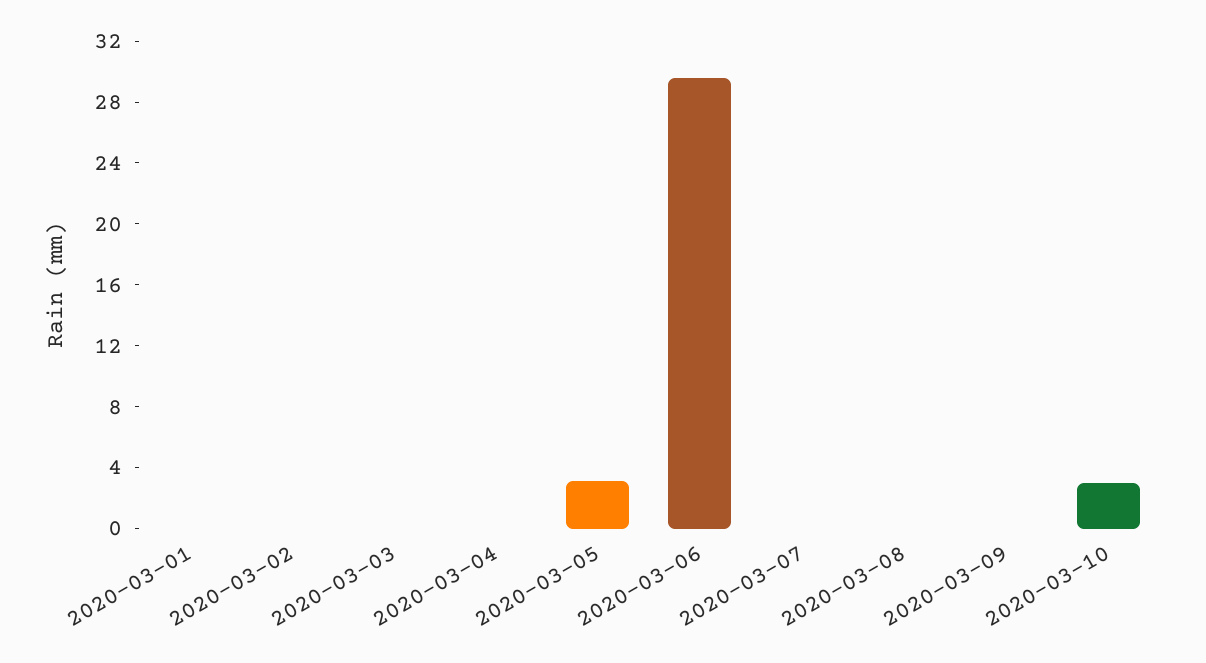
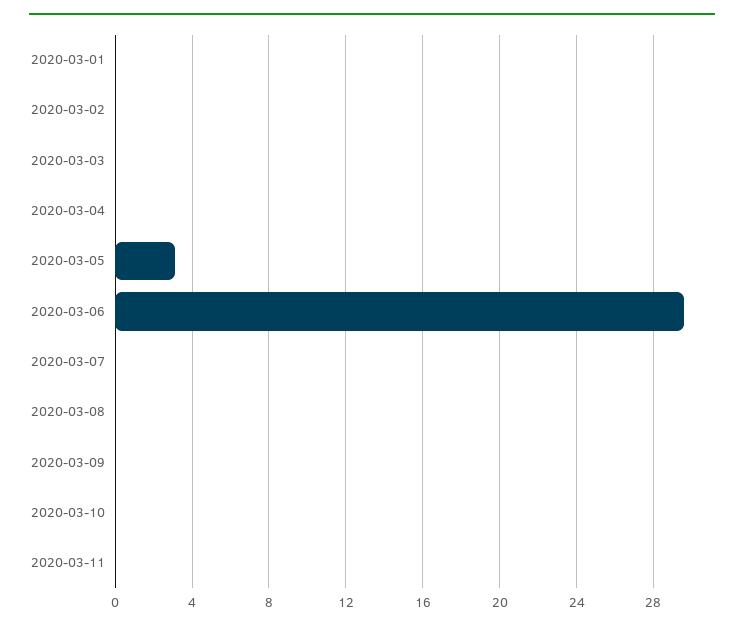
2020-03-10: 3 -> 0
2020-03-11: none -> 0

